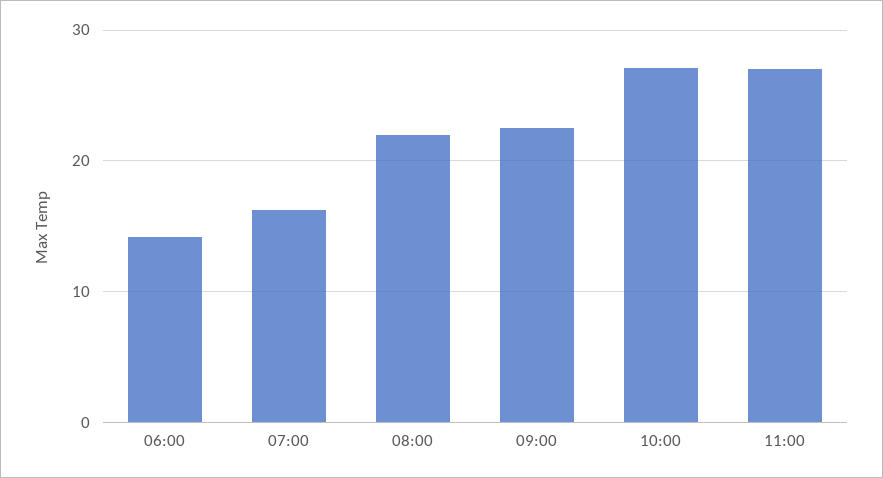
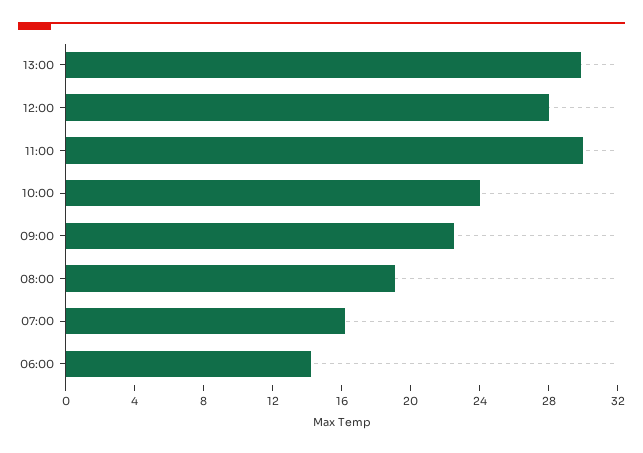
08:00: 22 -> 19
10:00: 27 -> 24
11:00: 27 -> 30
13:00: none -> 30
12:00: none -> 28

